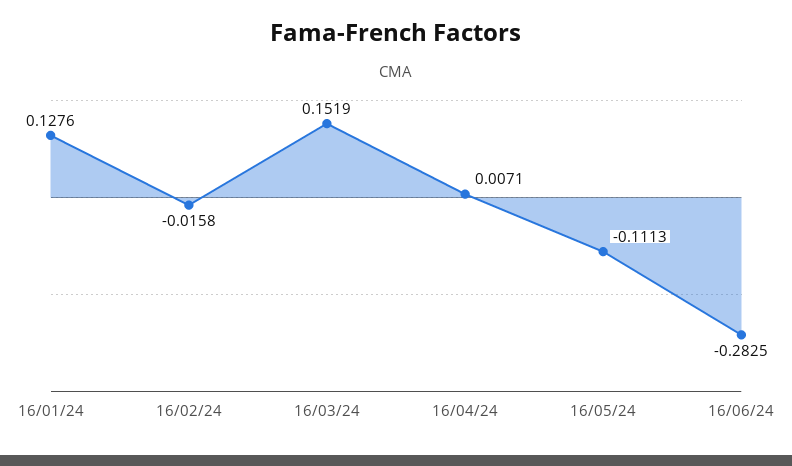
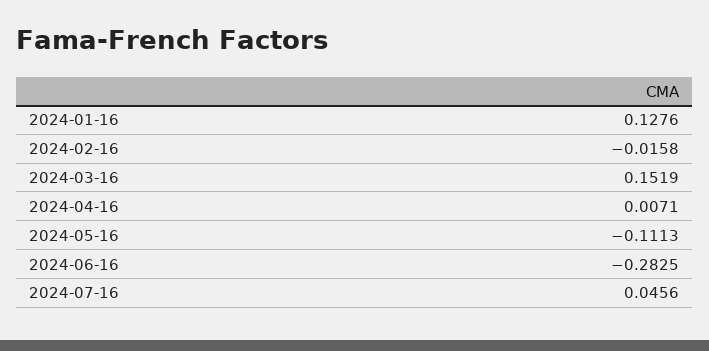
2024-07-16: none -> 0.0456

